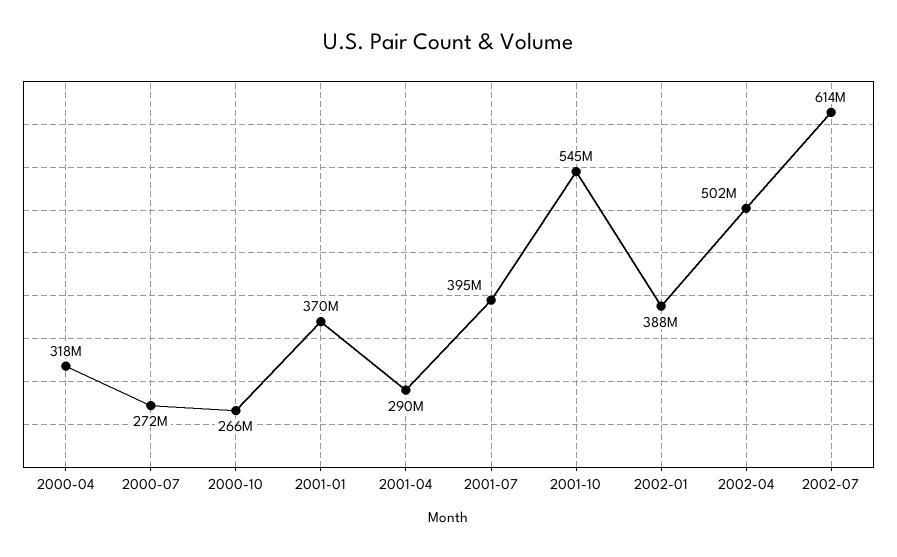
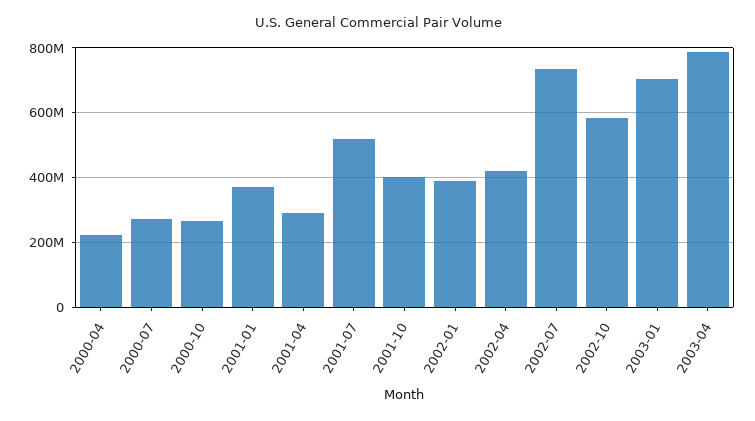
2000-04: 318000000 -> 220000000
2001-07: 395000000 -> 520000000
2001-10: 545000000 -> 400000000
2002-04: 502000000 -> 420000000
2002-07: 614000000 -> 740000000
2002-10: none -> 580000000
2003-01: none -> 700000000
2003-04: none -> 780000000

